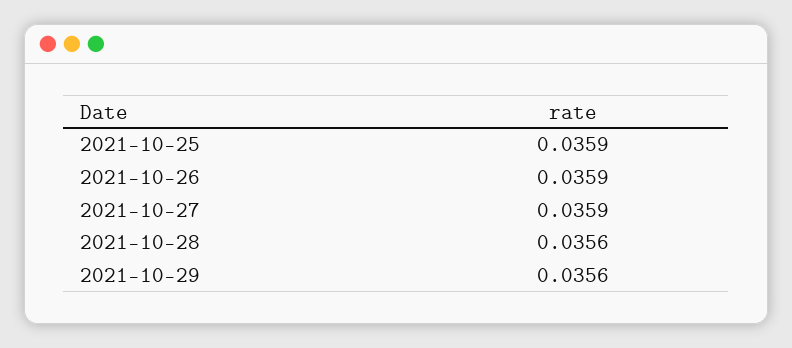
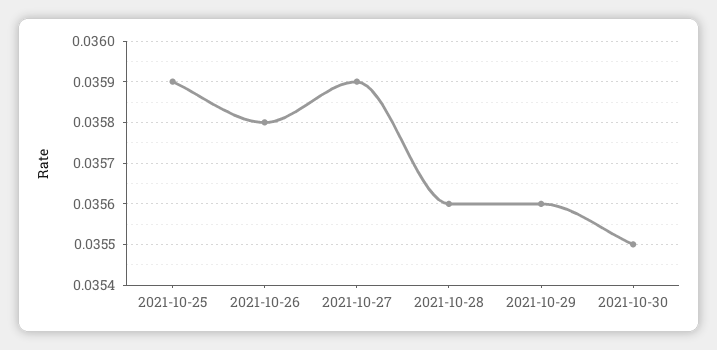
2021-10-26: 0.0359 -> 0.0358
2021-10-30: none -> 0.0355

